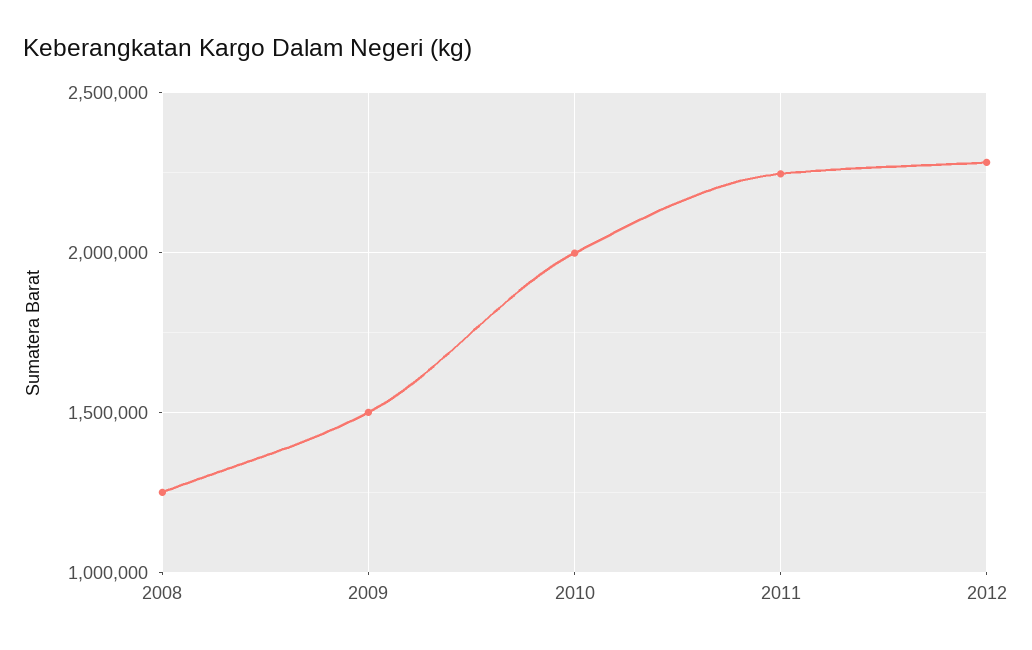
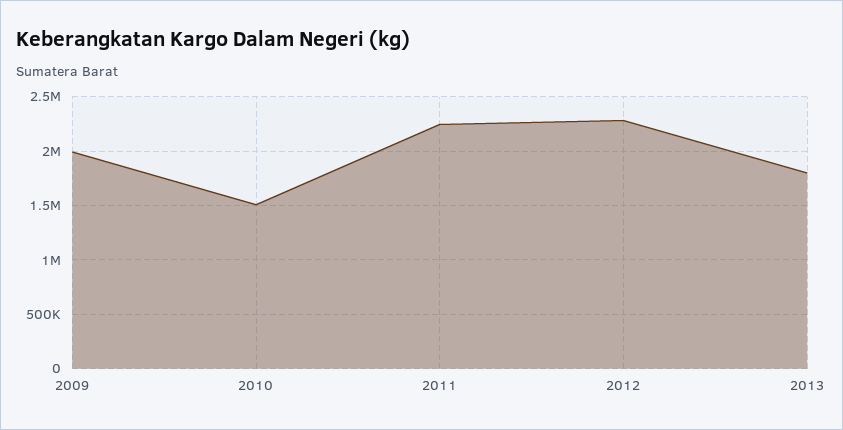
2008: 1250000 -> none
2009: 1500000 -> 2000000
2010: 2000000 -> 1500000
2013: none -> 1800000

